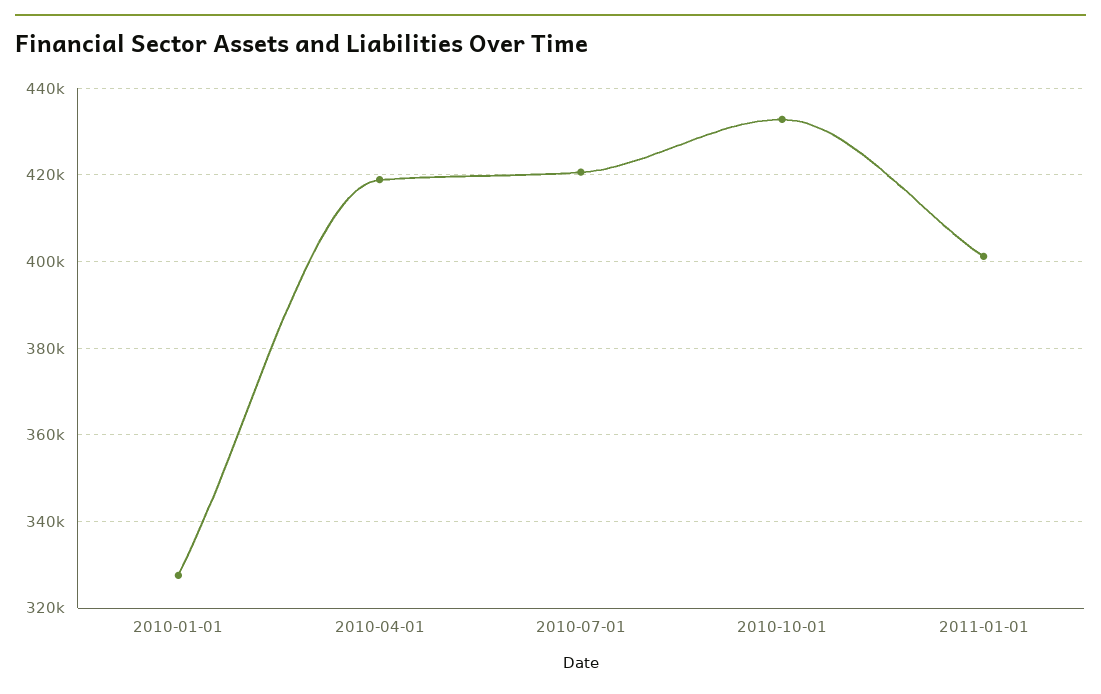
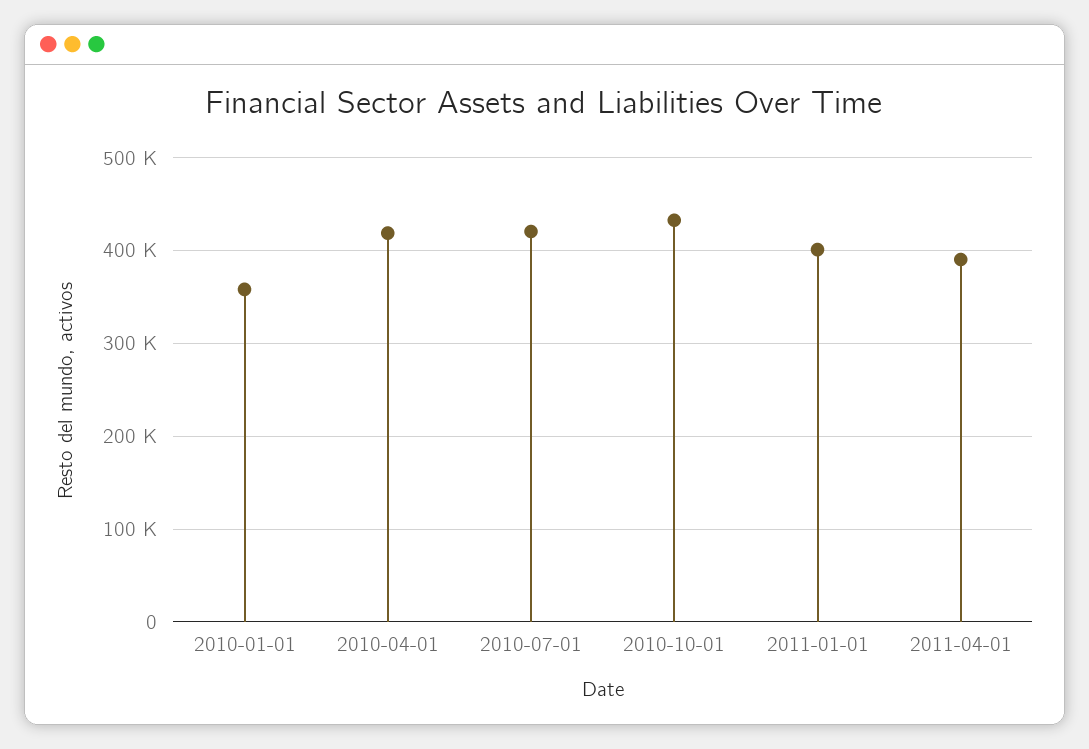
2010-01-01: 328000 -> 360000
2011-04-01: none -> 390000

